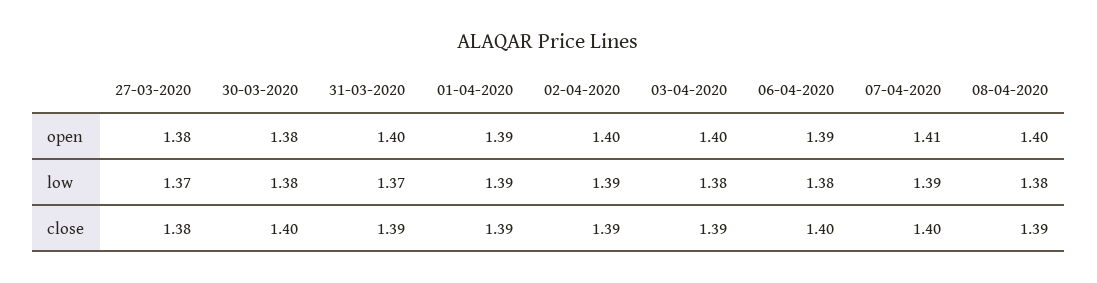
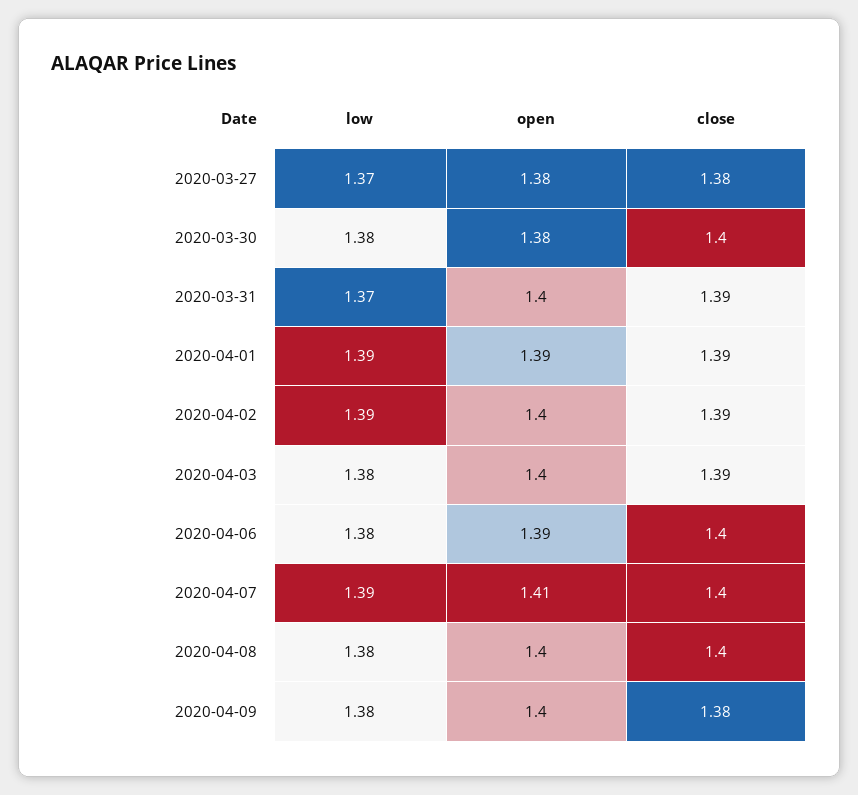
08-04-2020, close: 1.39 -> 1.4
2020-04-09, low: none -> 1.38
2020-04-09, open: none -> 1.4
2020-04-09, close: none -> 1.38

